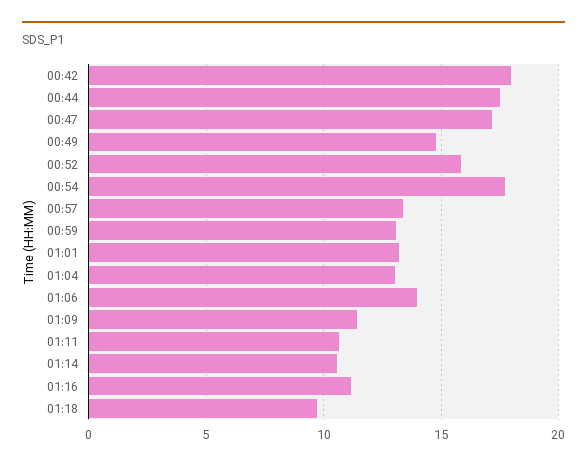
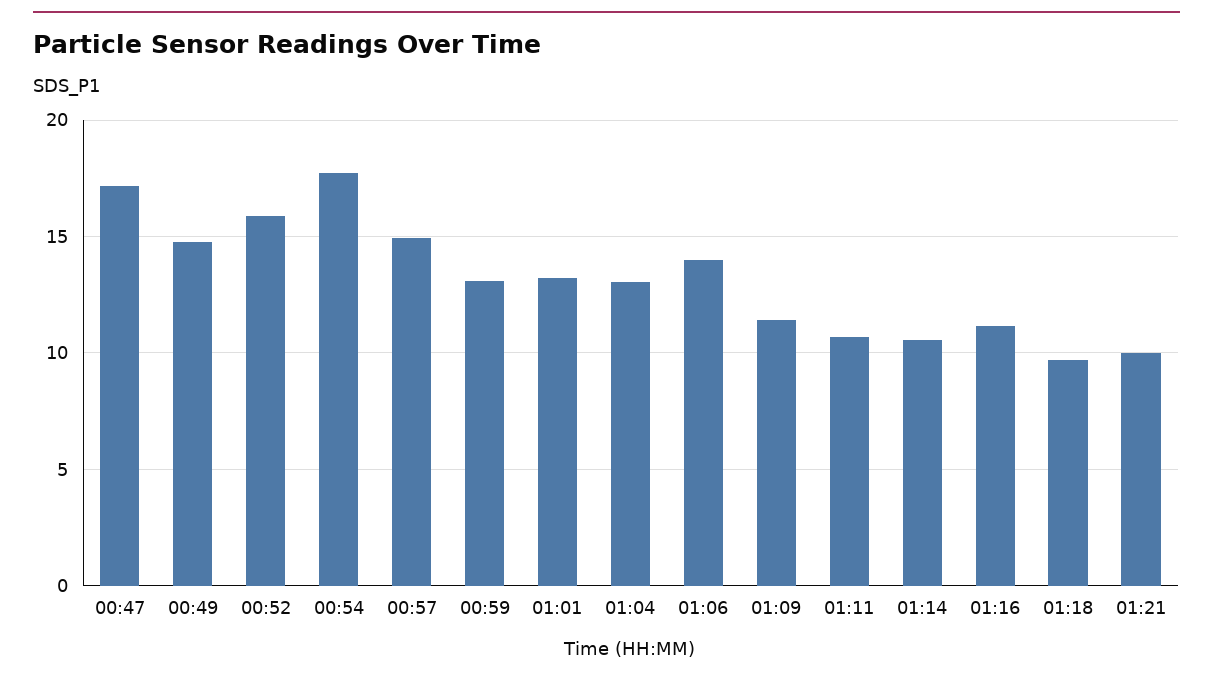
00:42: 18 -> none
00:44: 17.5 -> none
00:57: 13.5 -> 15
01:21: none -> 10

